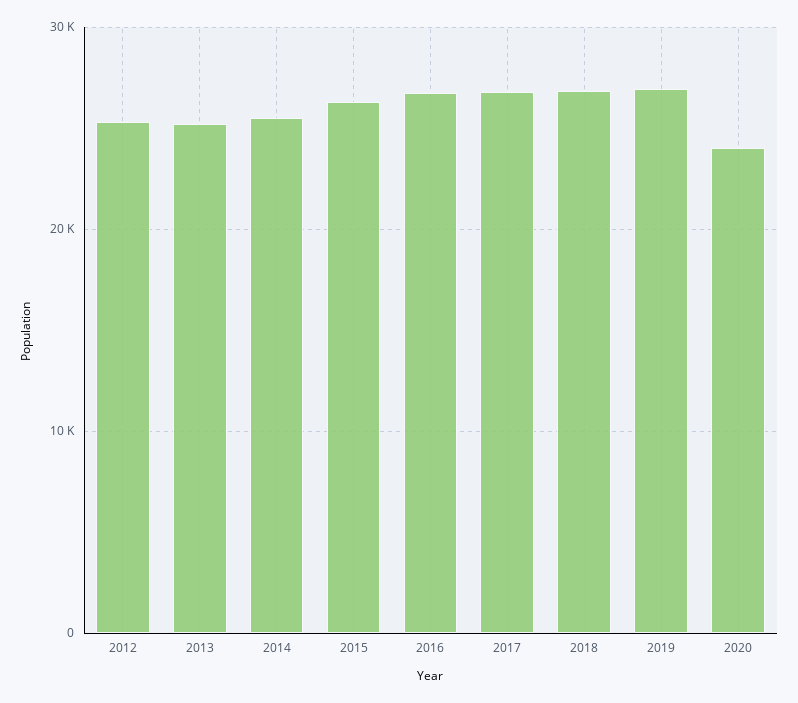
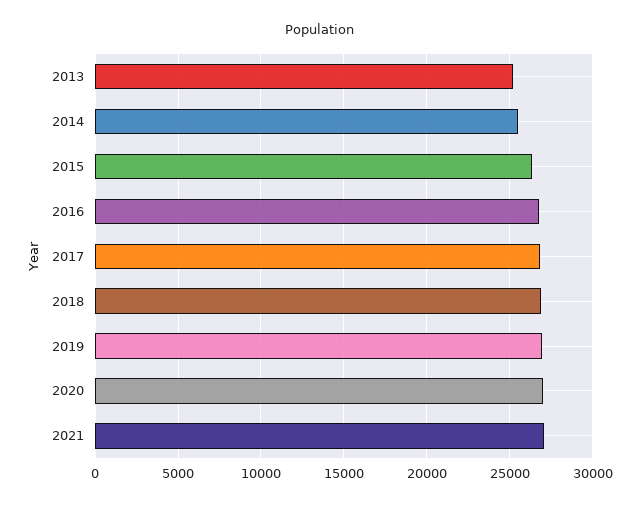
2012: 25000 -> none
2020: 24000 -> 27000
2021: none -> 27000

